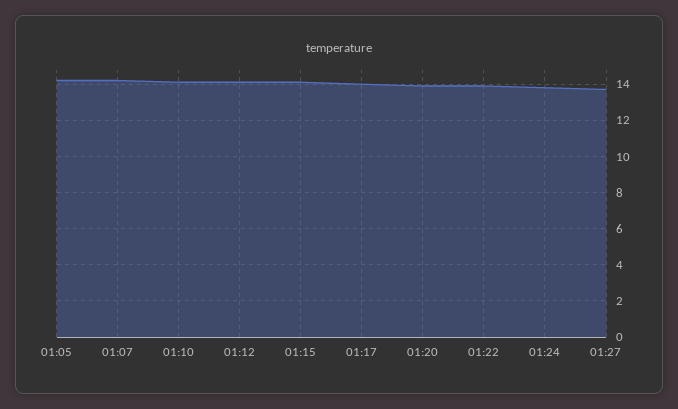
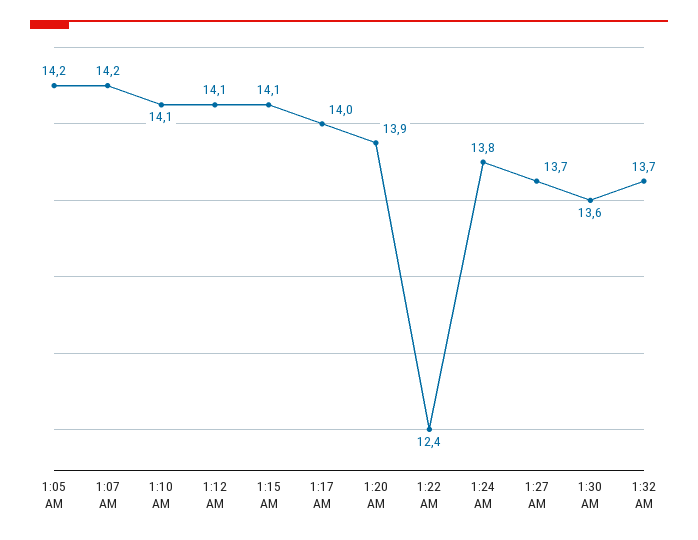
01:22: 14 -> 12.4
1:30 AM: none -> 13.6
1:32 AM: none -> 13.7

